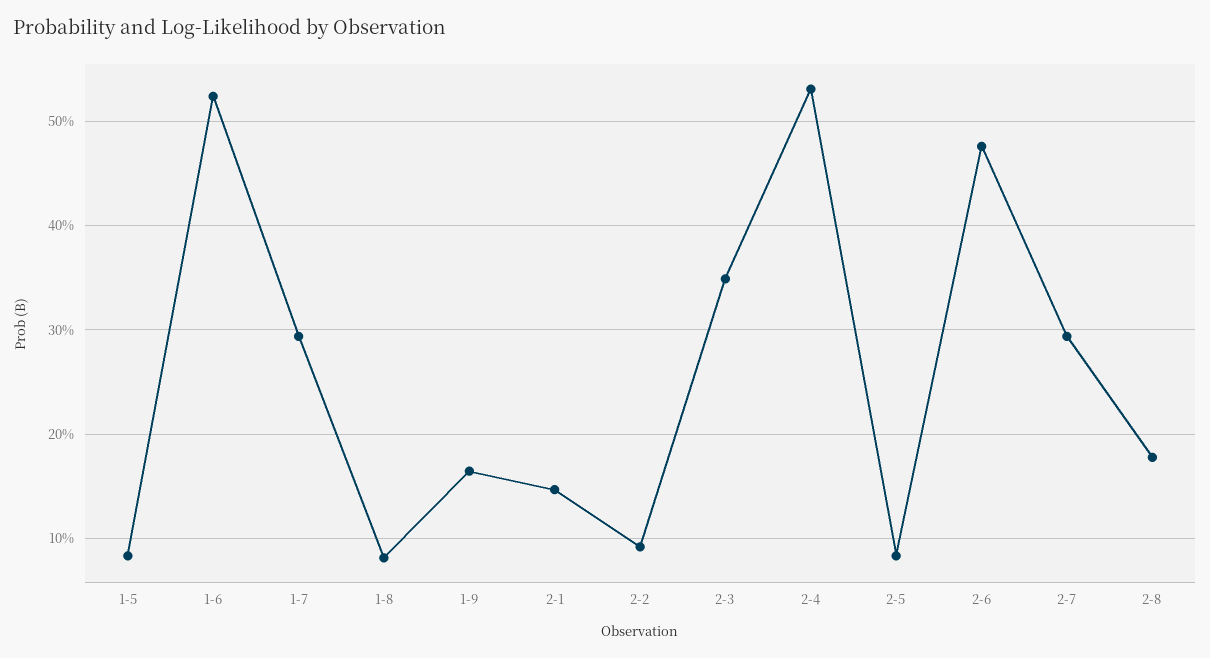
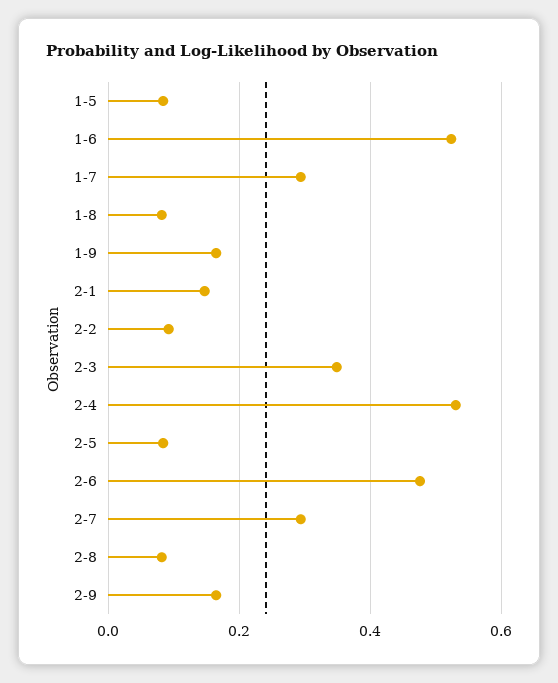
2-8: 0.18 -> 0.08
2-9: none -> 0.16

